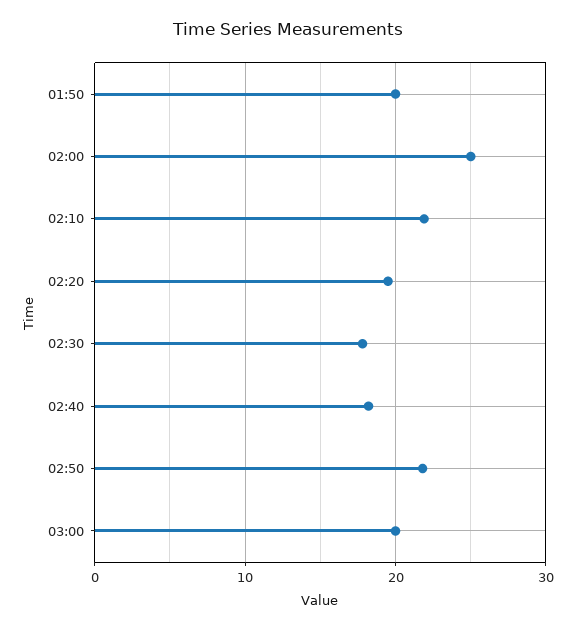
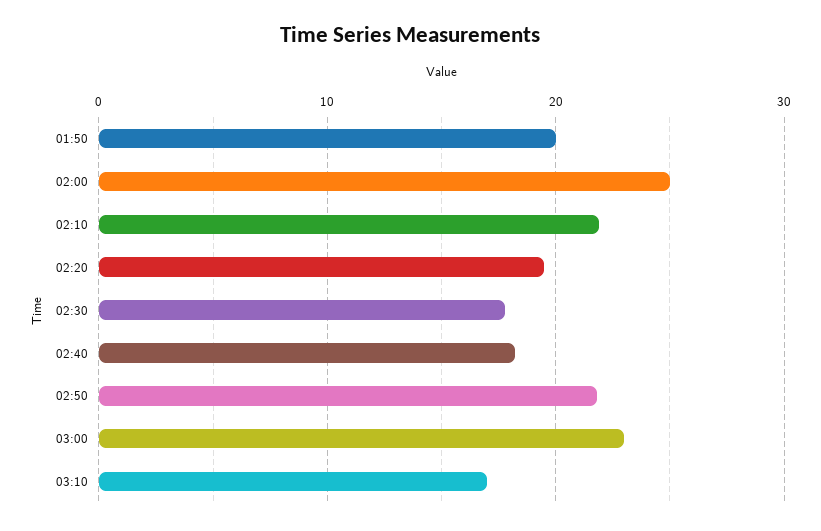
03:00: 20 -> 23
03:10: none -> 17

